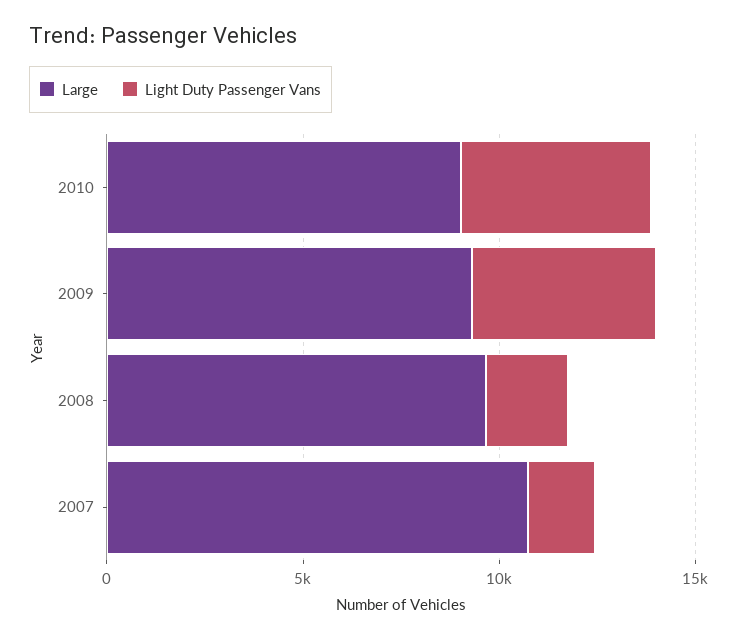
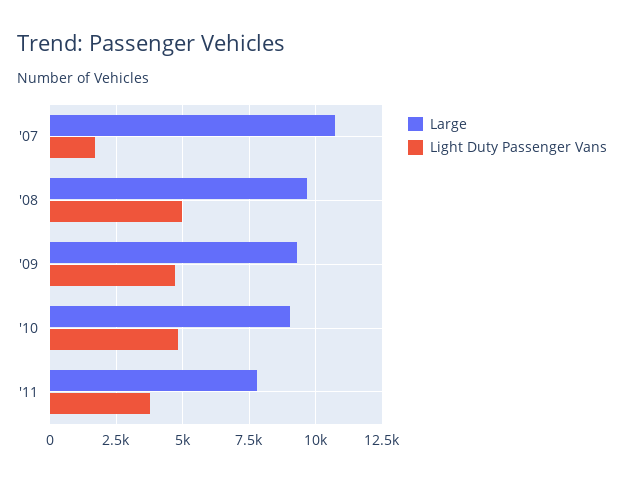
Light Duty Passenger Vans, 2008: 2000 -> 5000
Large, '11: none -> 7750
Light Duty Passenger Vans, '11: none -> 3750

